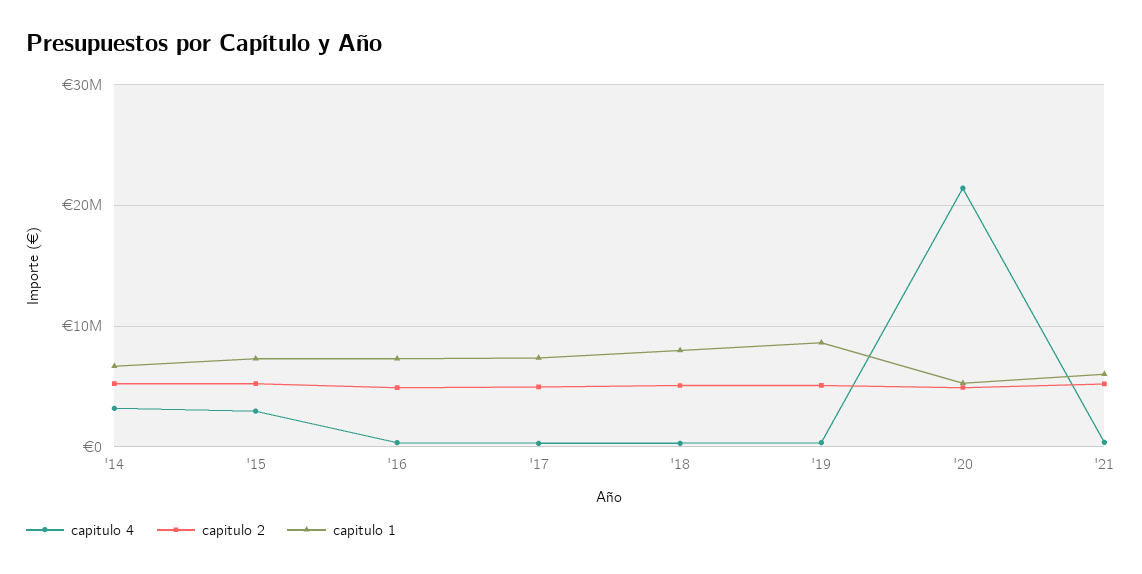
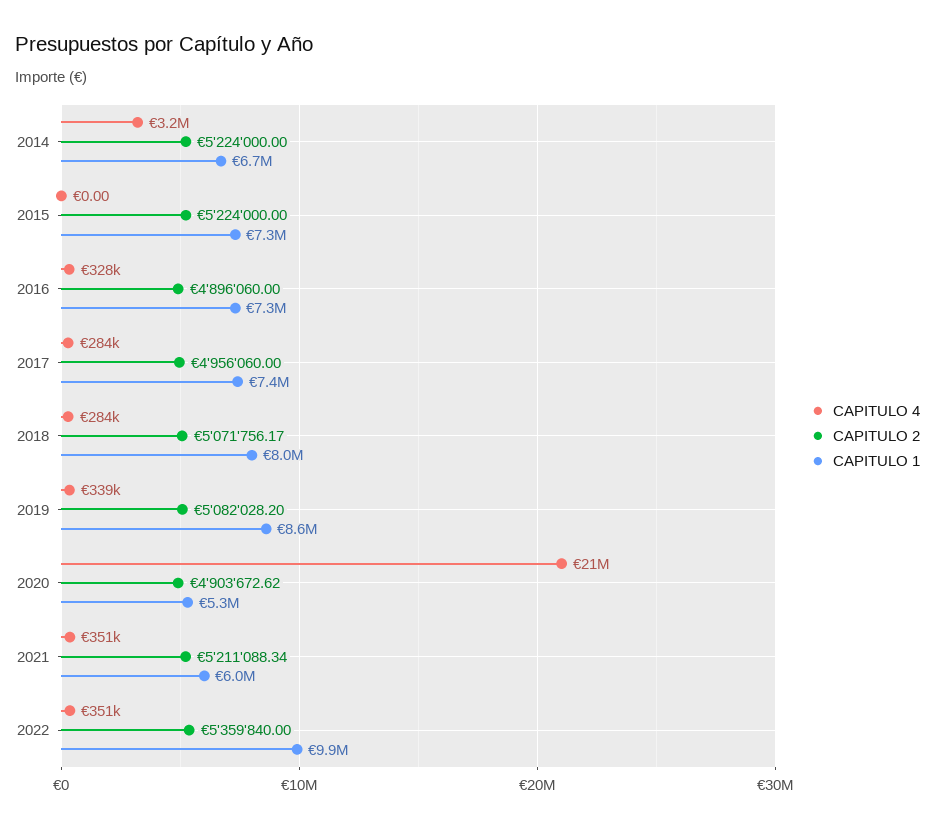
capitulo 4, '15: 3000000 -> 0
capitulo 4, 2022: none -> 351000
capitulo 2, 2022: none -> 5359840
capitulo 1, 2022: none -> 9900000

